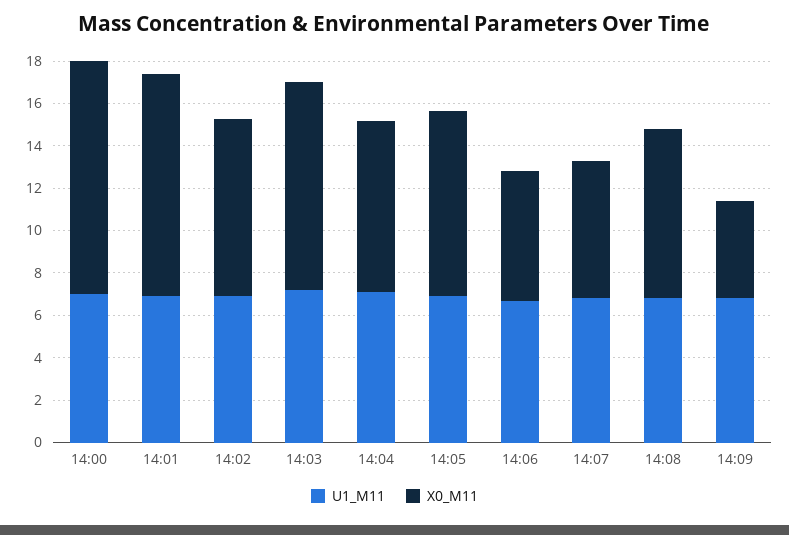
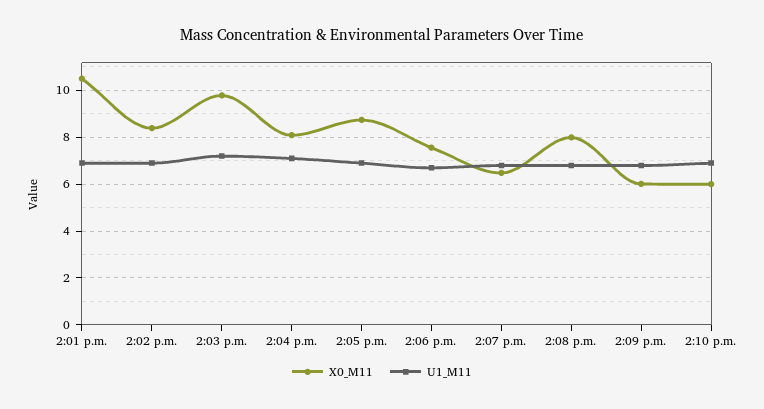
U1_M11, 14:00: 7 -> none
X0_M11, 14:00: 11 -> none
X0_M11, 14:06: 6 -> 7.5
X0_M11, 14:09: 4.5 -> 6
X0_M11, 2:10 p.m.: none -> 6
U1_M11, 2:10 p.m.: none -> 7

